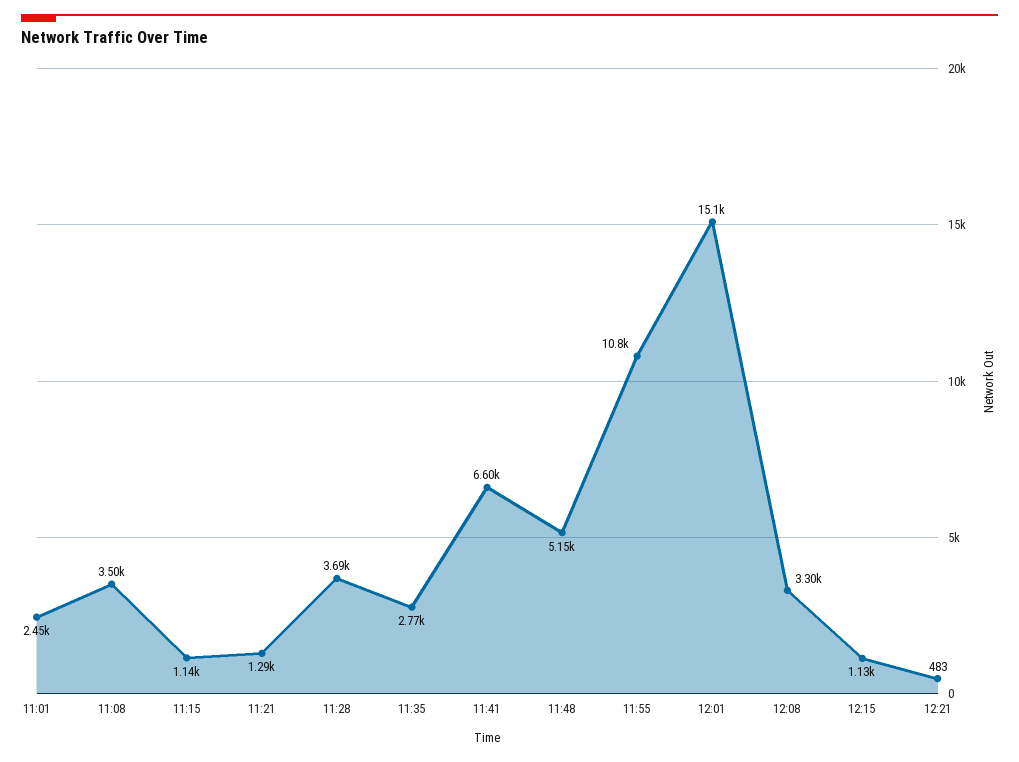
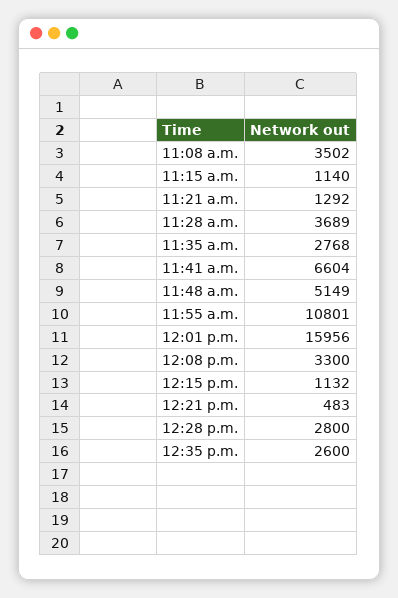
11:01: 2450 -> none
12:01: 15100 -> 15956
12:28 p.m.: none -> 2800
12:35 p.m.: none -> 2600

